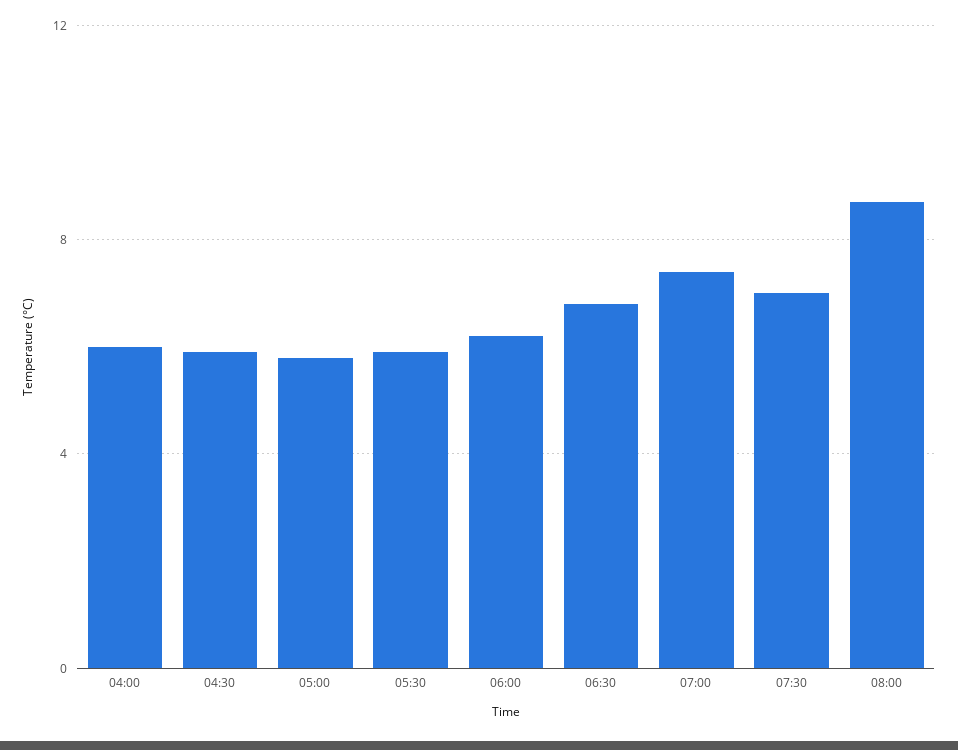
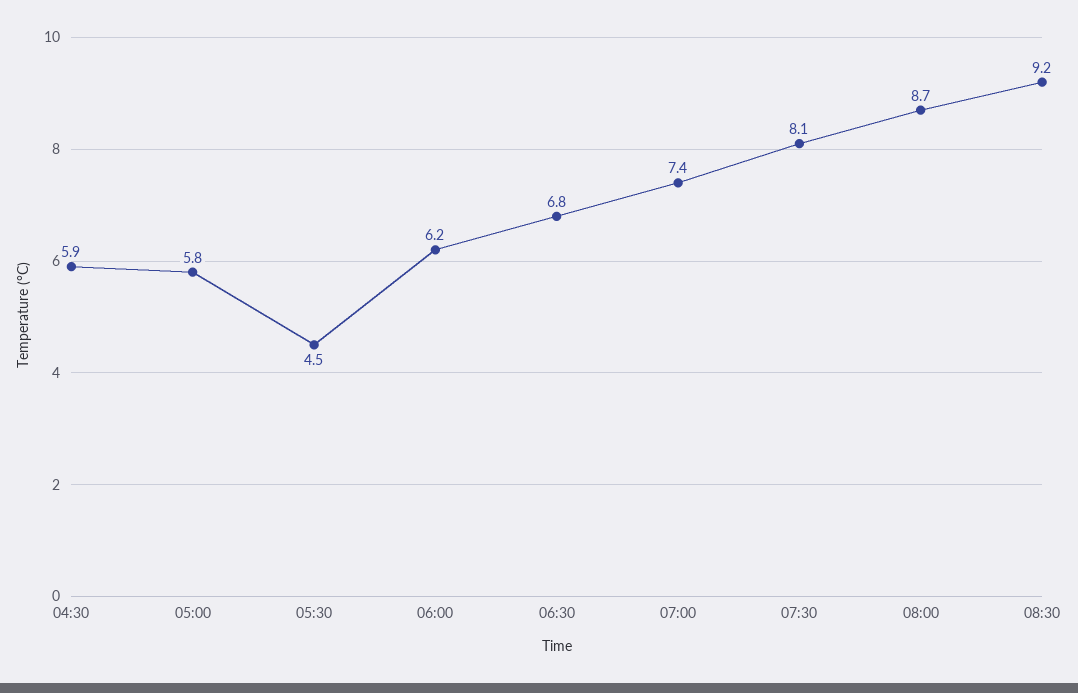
04:00: 6 -> none
05:30: 6 -> 4.5
07:30: 7 -> 8.1
08:30: none -> 9.2

